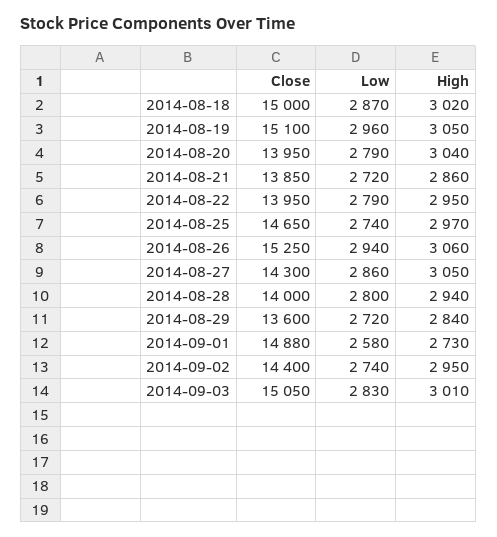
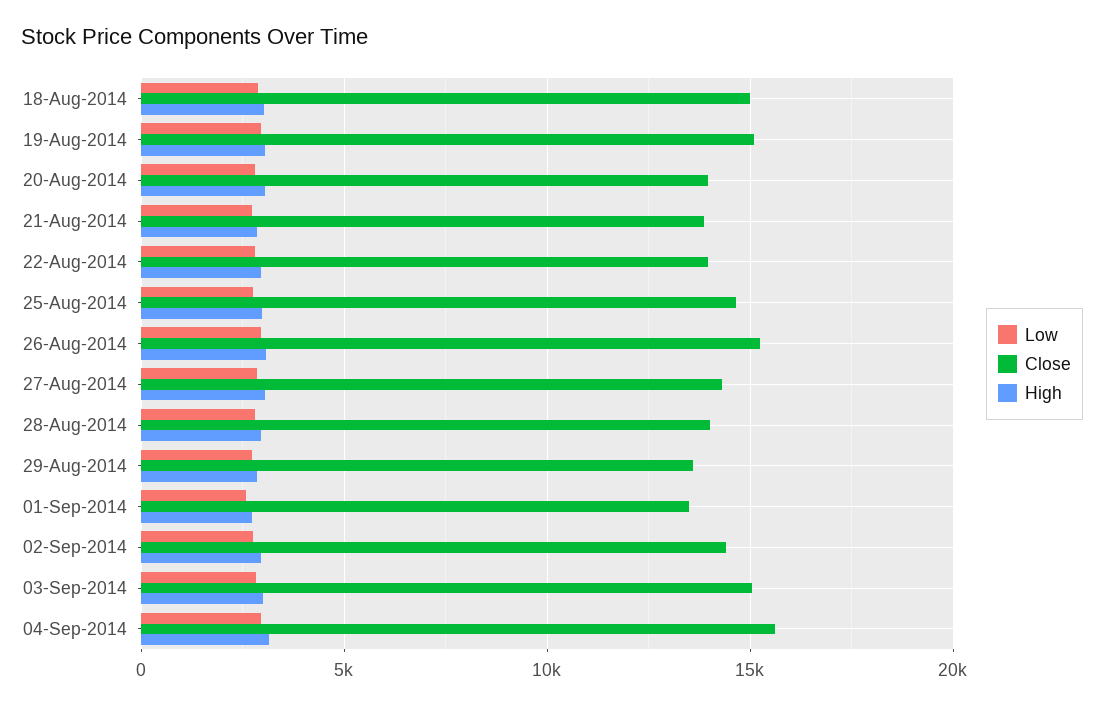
Close, 2014-09-01: 14880 -> 13500
Low, 04-Sep-2014: none -> 3000
Close, 04-Sep-2014: none -> 15500
High, 04-Sep-2014: none -> 3000

